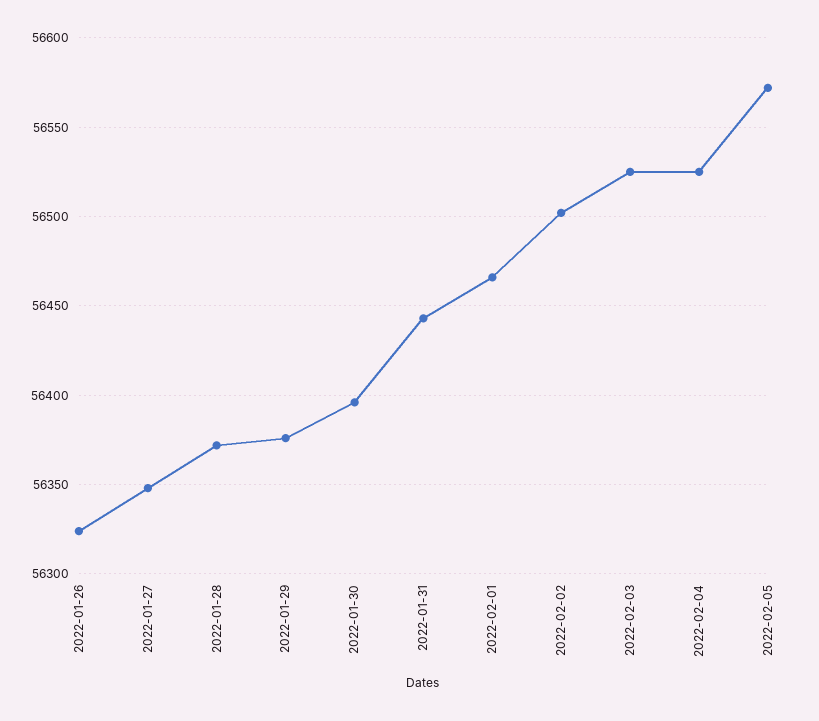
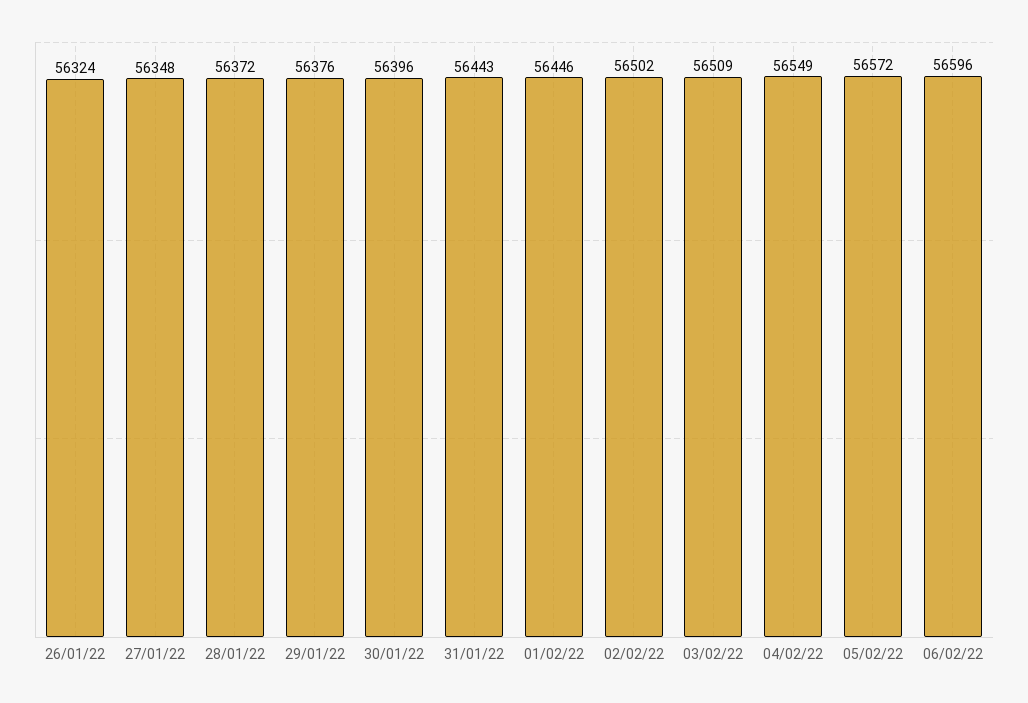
2022-02-01: 56465 -> 56446
2022-02-03: 56525 -> 56509
2022-02-04: 56525 -> 56549
06/02/22: none -> 56596

